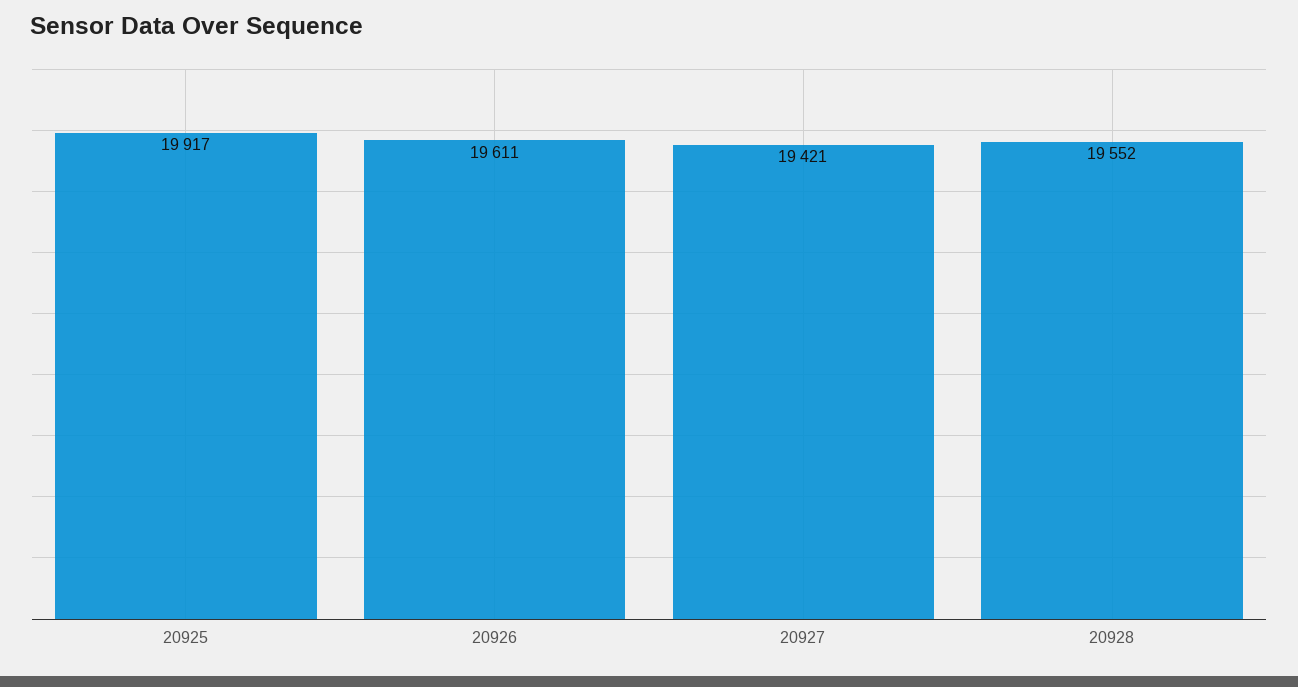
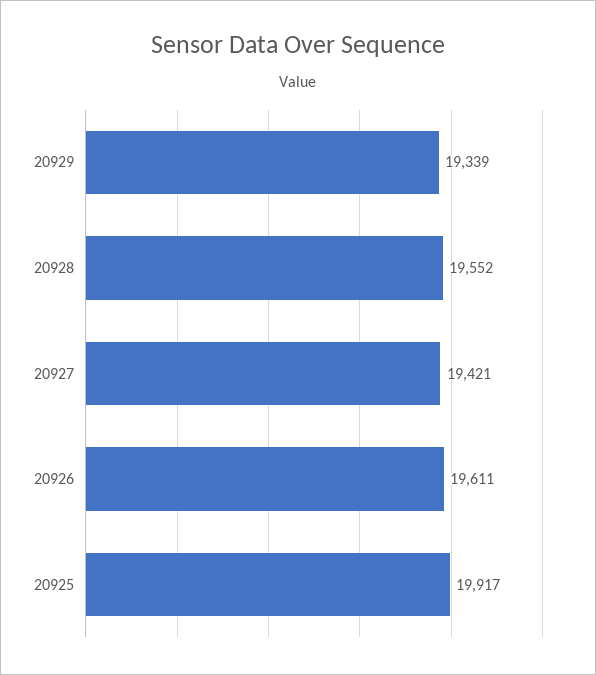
20929: none -> 19339

